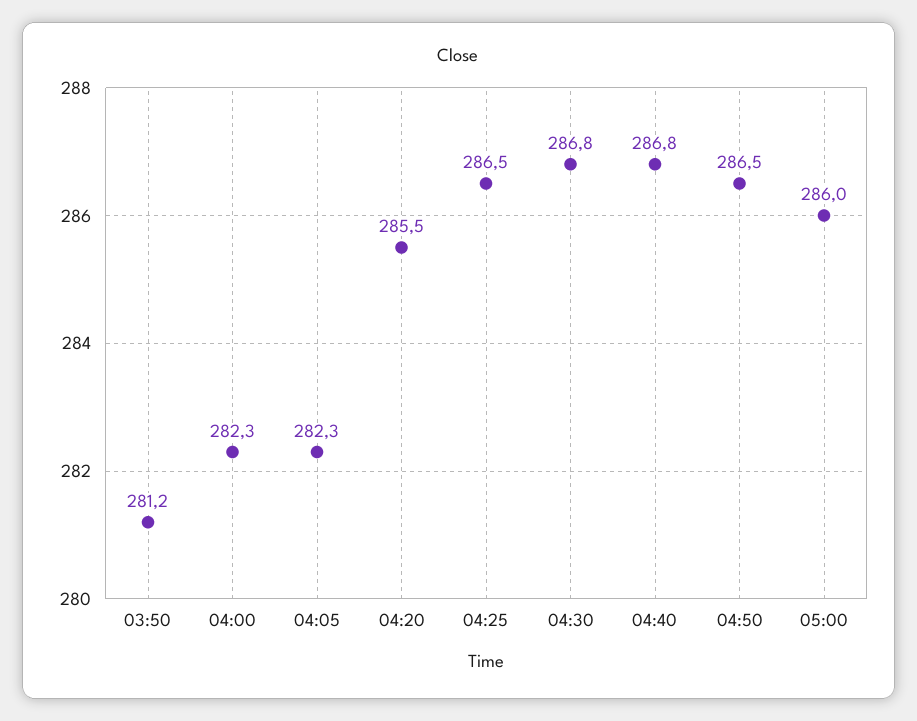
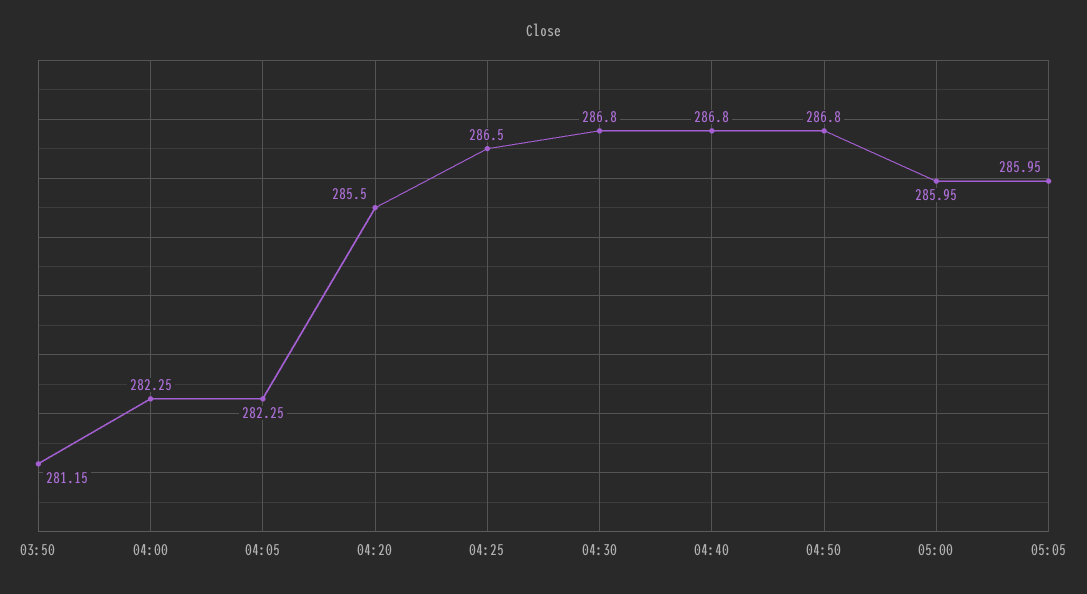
04:50: 286.5 -> 286.8
05:05: none -> 285.95

